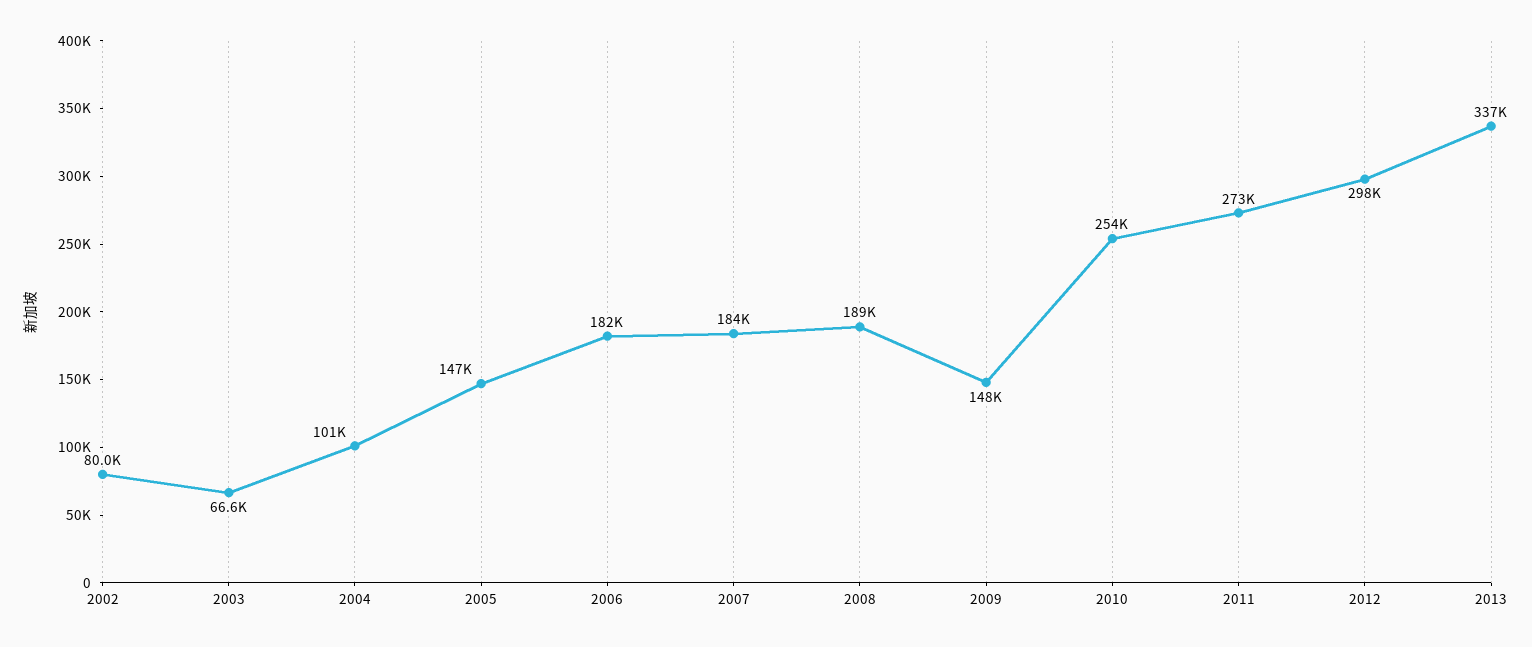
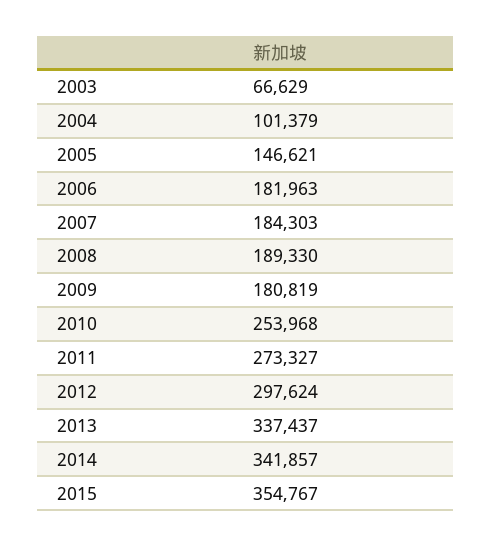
2002: 80000 -> none
2009: 148000 -> 180819
2014: none -> 341857
2015: none -> 354767

